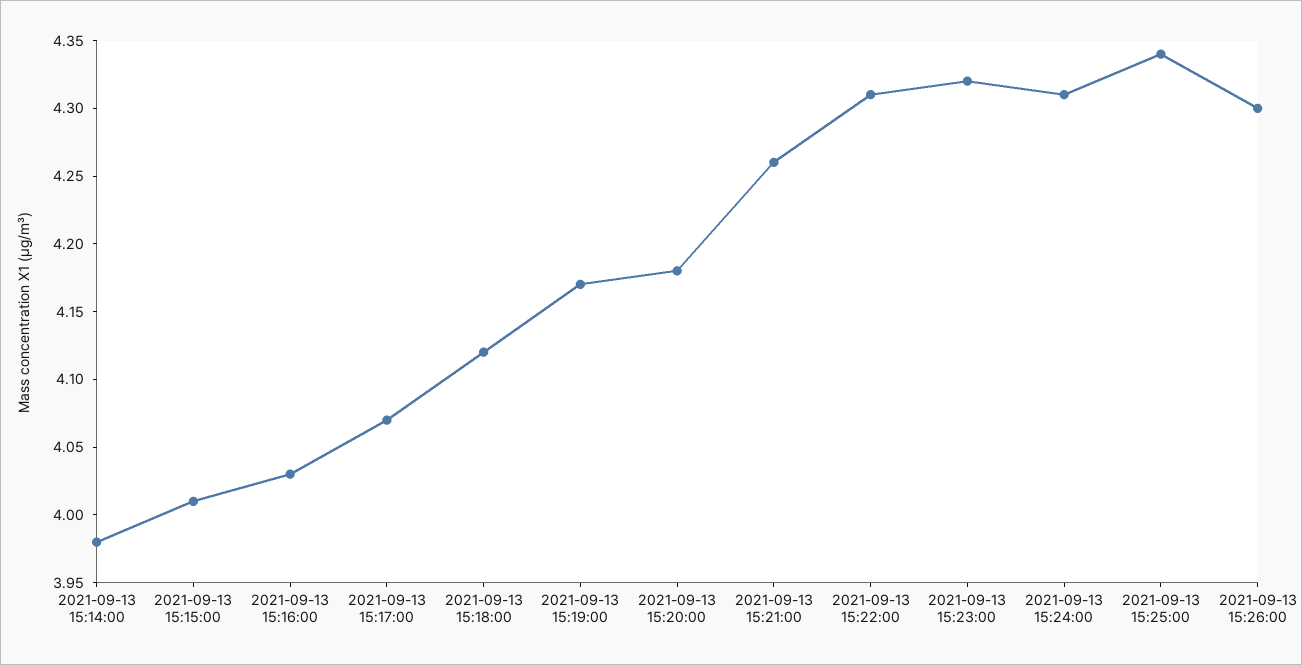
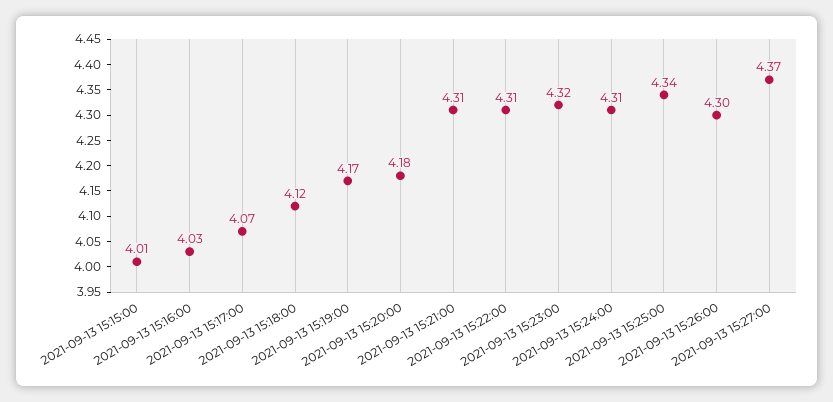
2021-09-13 15:14:00: 3.98 -> none
2021-09-13 15:21:00: 4.26 -> 4.31
2021-09-13 15:27:00: none -> 4.37

